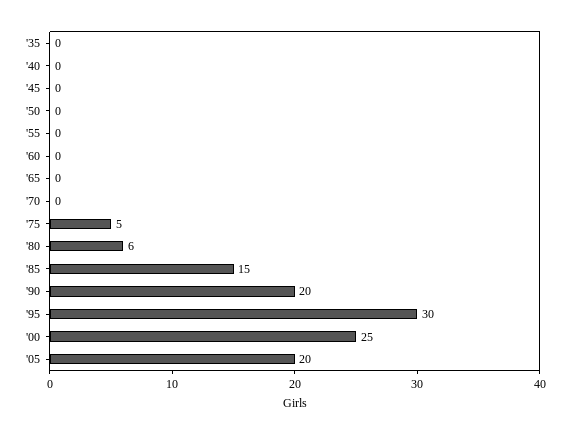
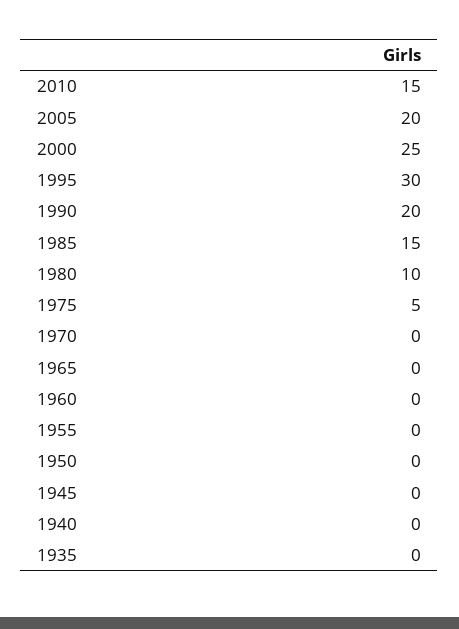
'80: 6 -> 10
2010: none -> 15

